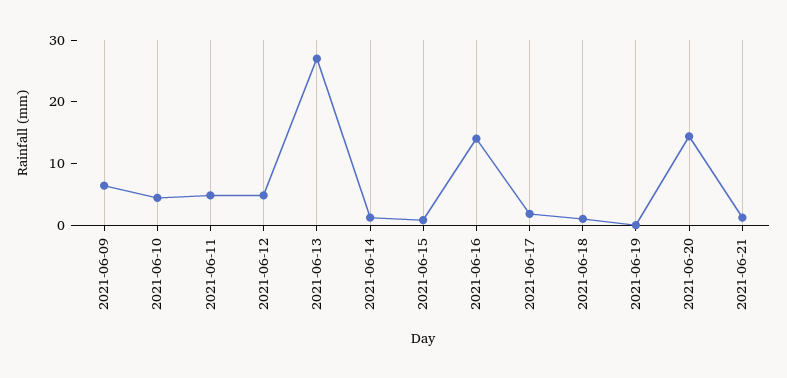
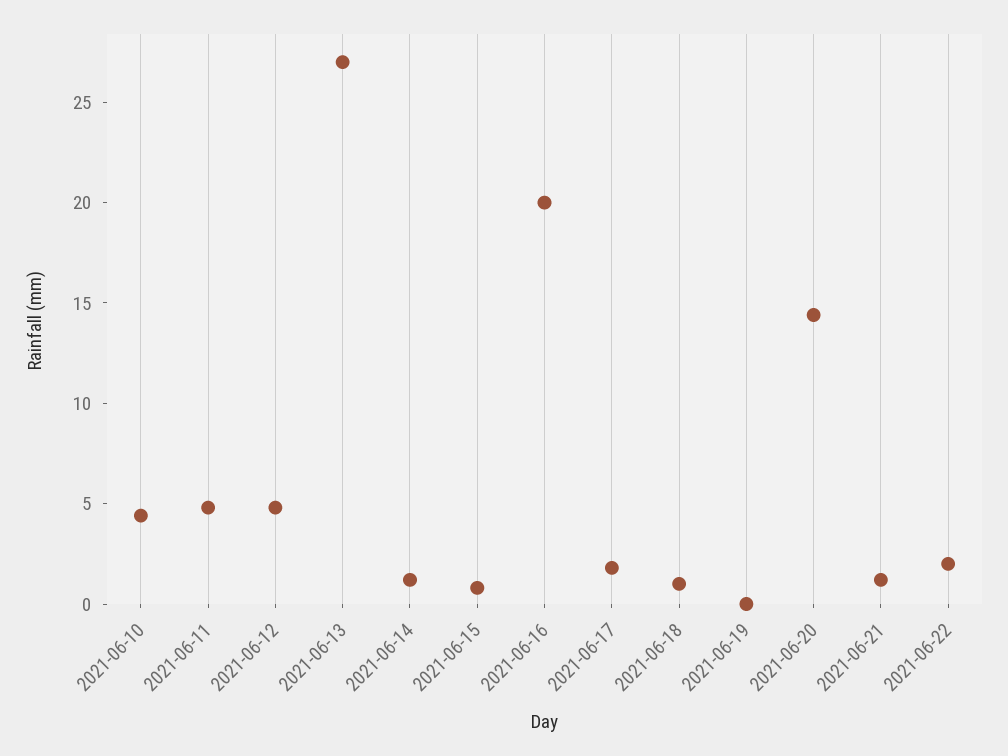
2021-06-09: 6 -> none
2021-06-16: 14 -> 20
2021-06-22: none -> 2

